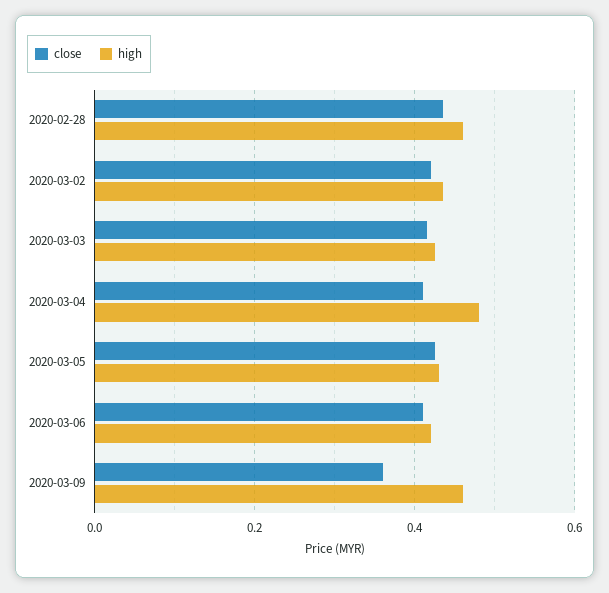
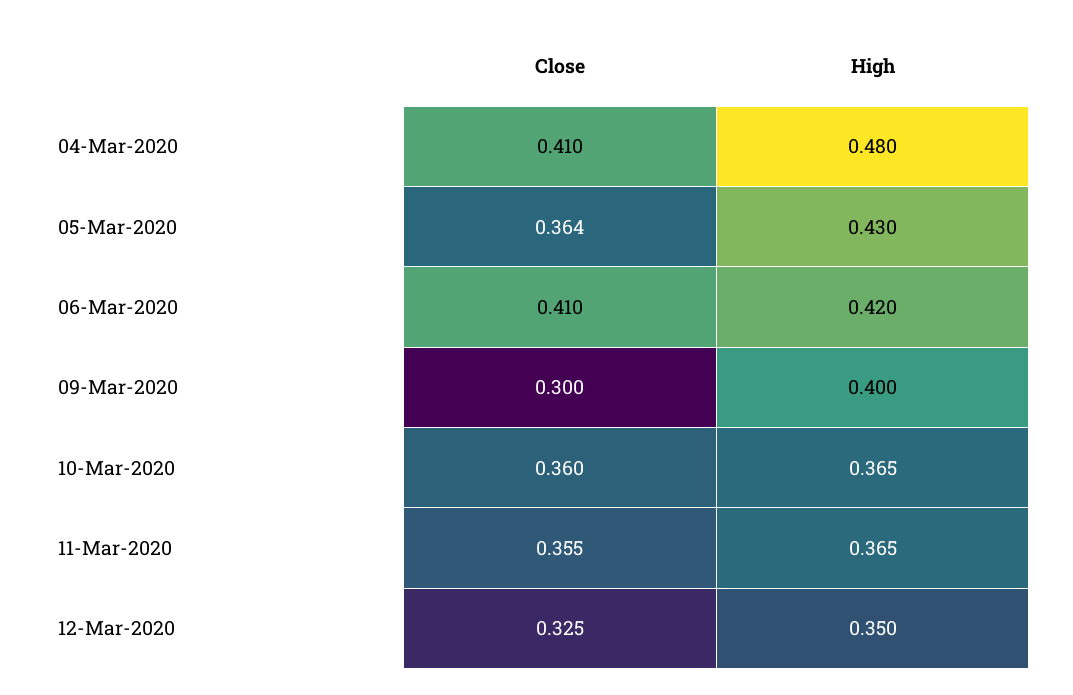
close, 2020-02-28: 0.44 -> none
high, 2020-02-28: 0.46 -> none
close, 2020-03-02: 0.42 -> none
high, 2020-03-02: 0.44 -> none
close, 2020-03-03: 0.42 -> none
high, 2020-03-03: 0.42 -> none
close, 2020-03-05: 0.42 -> 0.364
close, 2020-03-09: 0.36 -> 0.3
high, 2020-03-09: 0.46 -> 0.4
close, 10-Mar-2020: none -> 0.36
high, 10-Mar-2020: none -> 0.365
close, 11-Mar-2020: none -> 0.355
high, 11-Mar-2020: none -> 0.365
close, 12-Mar-2020: none -> 0.325
high, 12-Mar-2020: none -> 0.35

